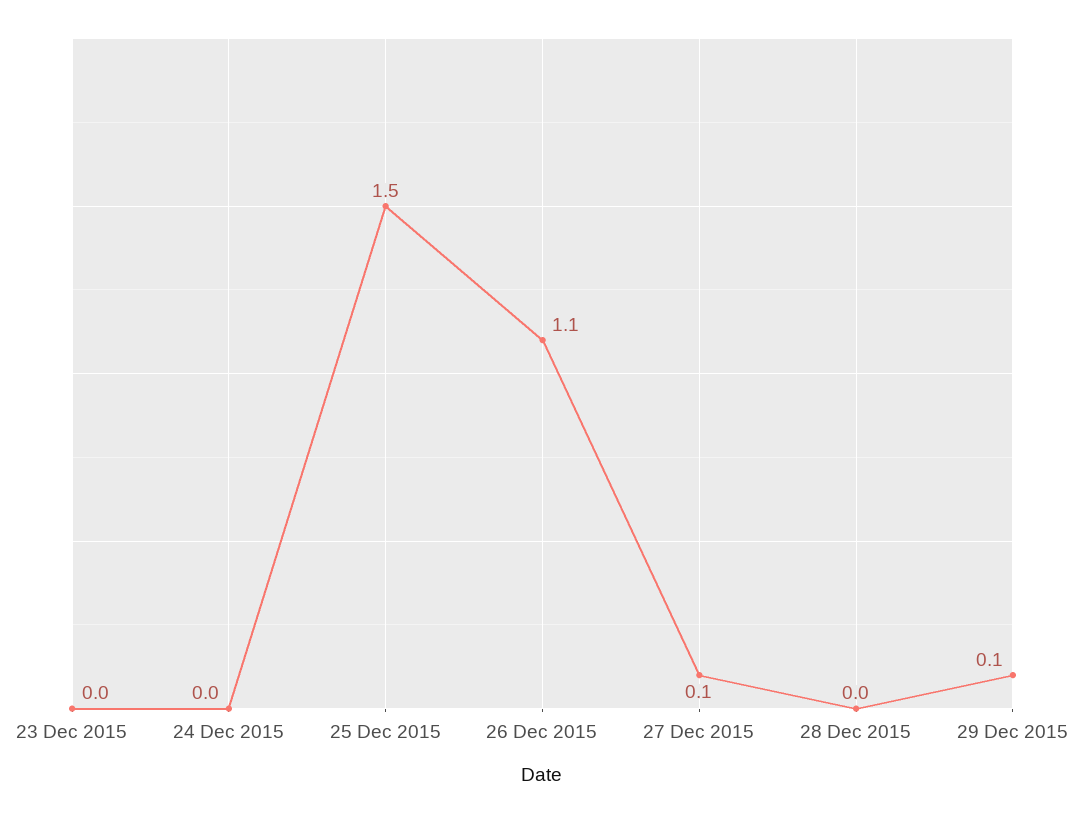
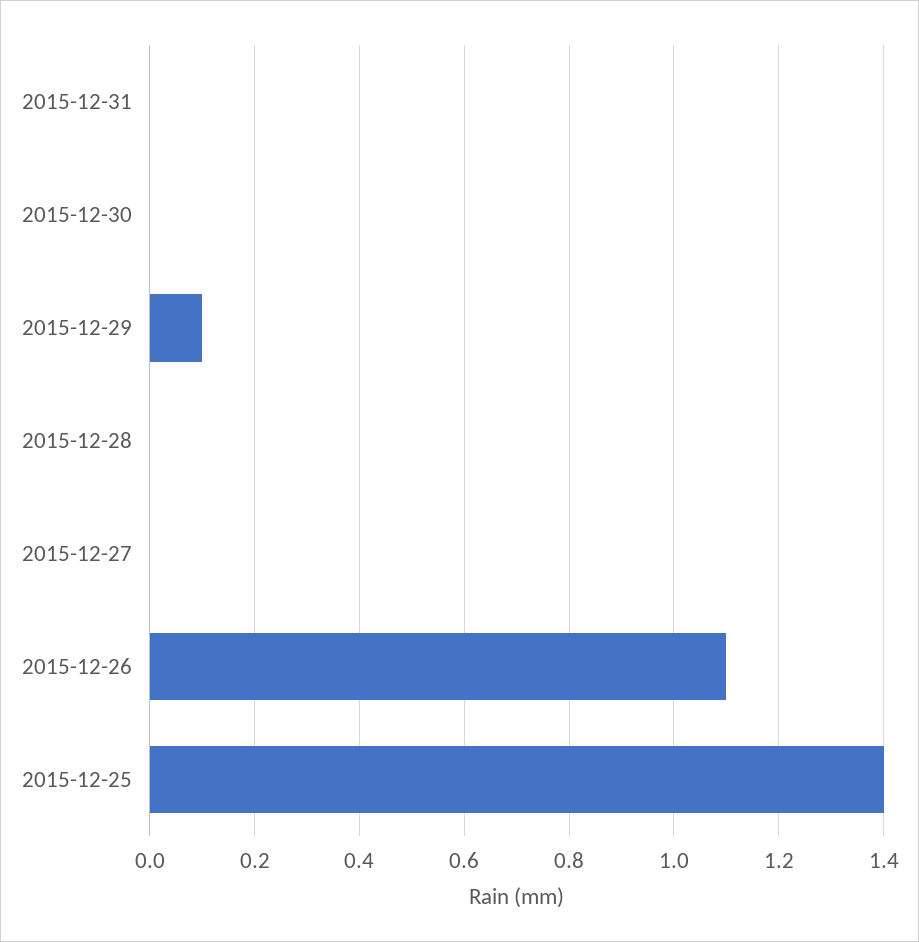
23 Dec 2015: 0 -> none
24 Dec 2015: 0 -> none
25 Dec 2015: 1.5 -> 1.4
27 Dec 2015: 0.1 -> 0
2015-12-31: none -> 0
2015-12-30: none -> 0

